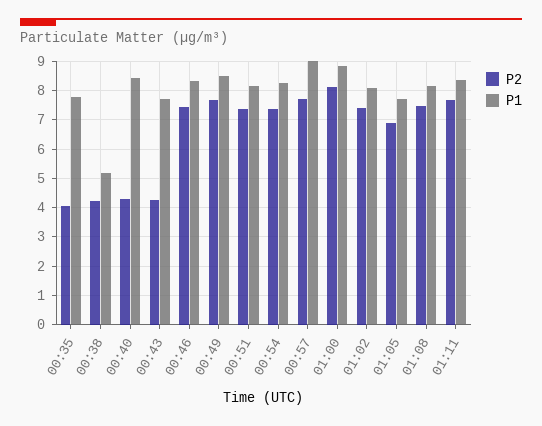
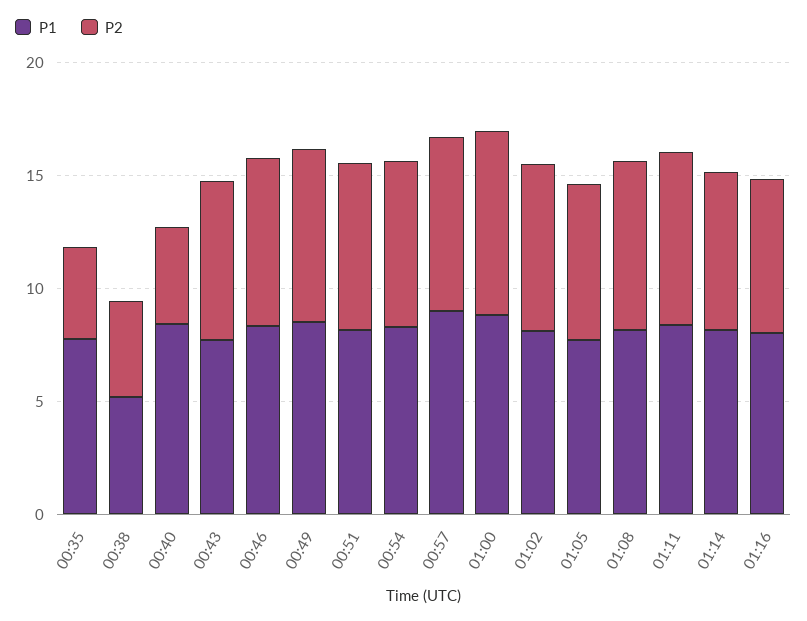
P2, 00:43: 4.25 -> 7
P1, 01:14: none -> 8
P2, 01:14: none -> 7
P1, 01:16: none -> 8
P2, 01:16: none -> 7

